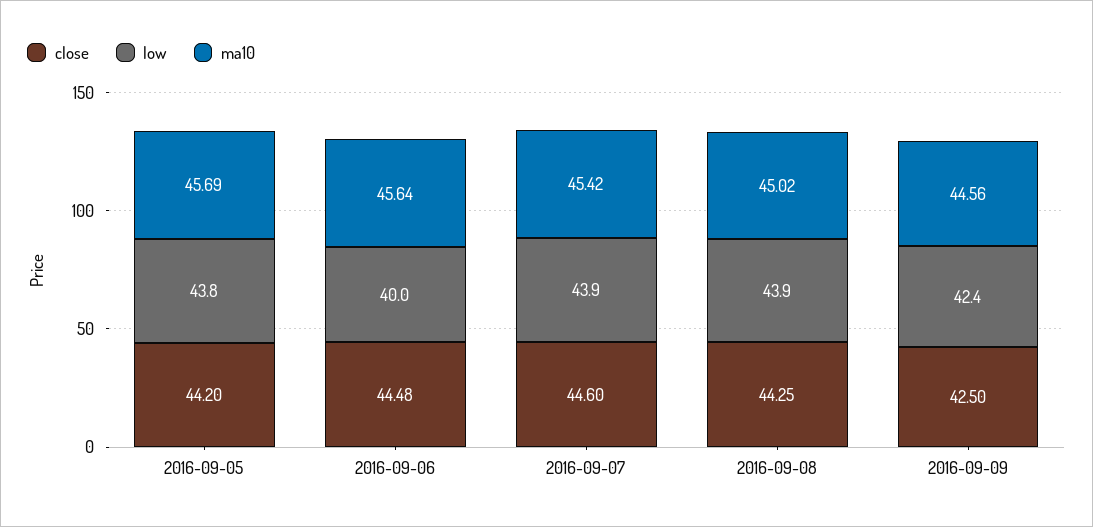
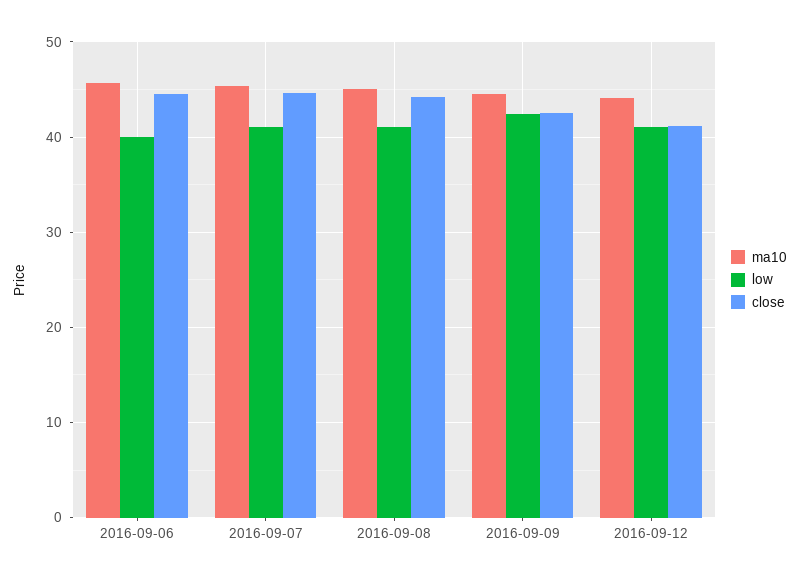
close, 2016-09-05: 44.2 -> none
low, 2016-09-05: 43.8 -> none
ma10, 2016-09-05: 45.69 -> none
low, 2016-09-07: 43.9 -> 41
low, 2016-09-08: 43.9 -> 41
ma10, 2016-09-12: none -> 44
low, 2016-09-12: none -> 41
close, 2016-09-12: none -> 41

